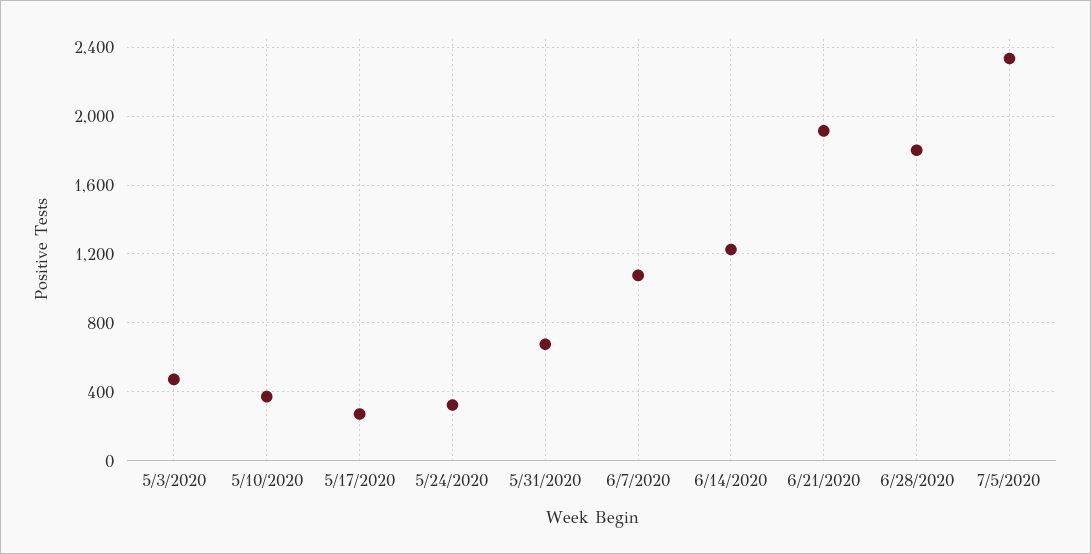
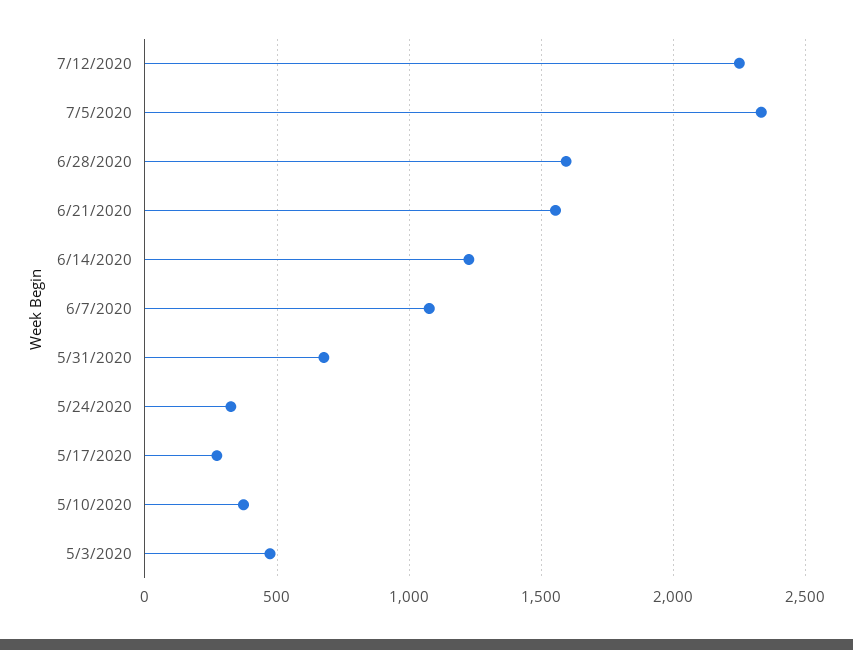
6/21/2020: 1900 -> 1550
6/28/2020: 1800 -> 1600
7/12/2020: none -> 2250

